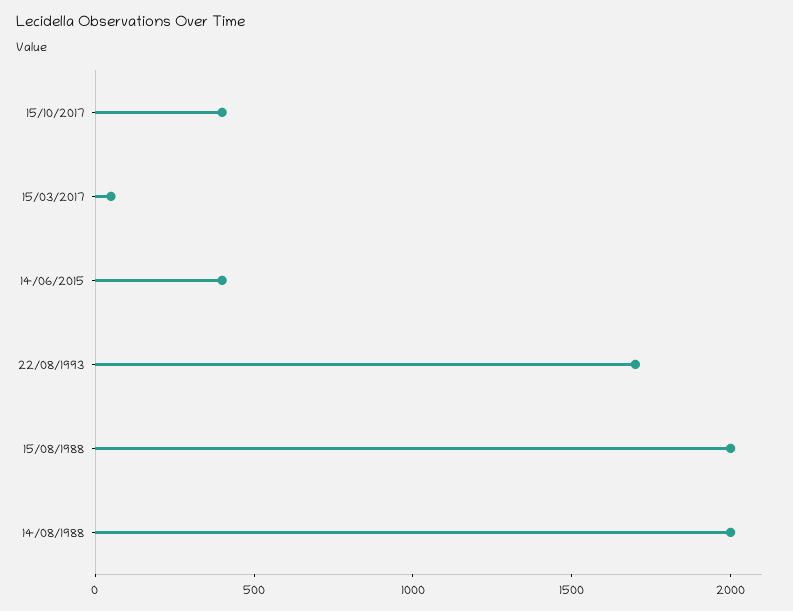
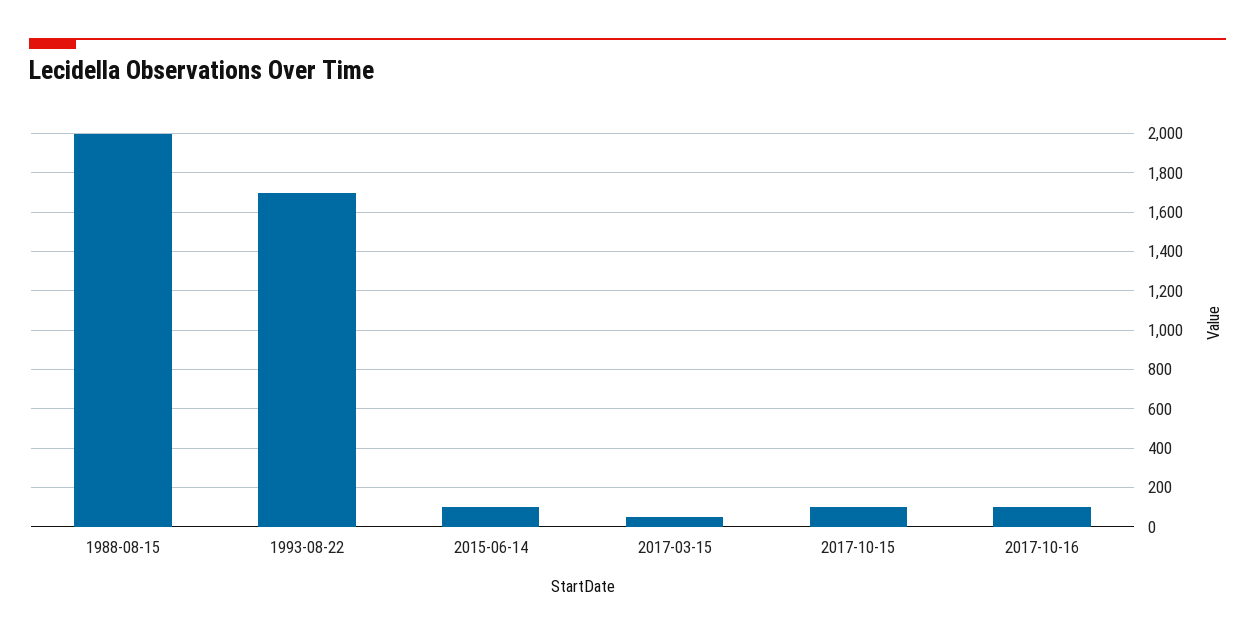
15/10/2017: 400 -> 100
14/06/2015: 400 -> 100
14/08/1988: 2000 -> none
2017-10-16: none -> 100

